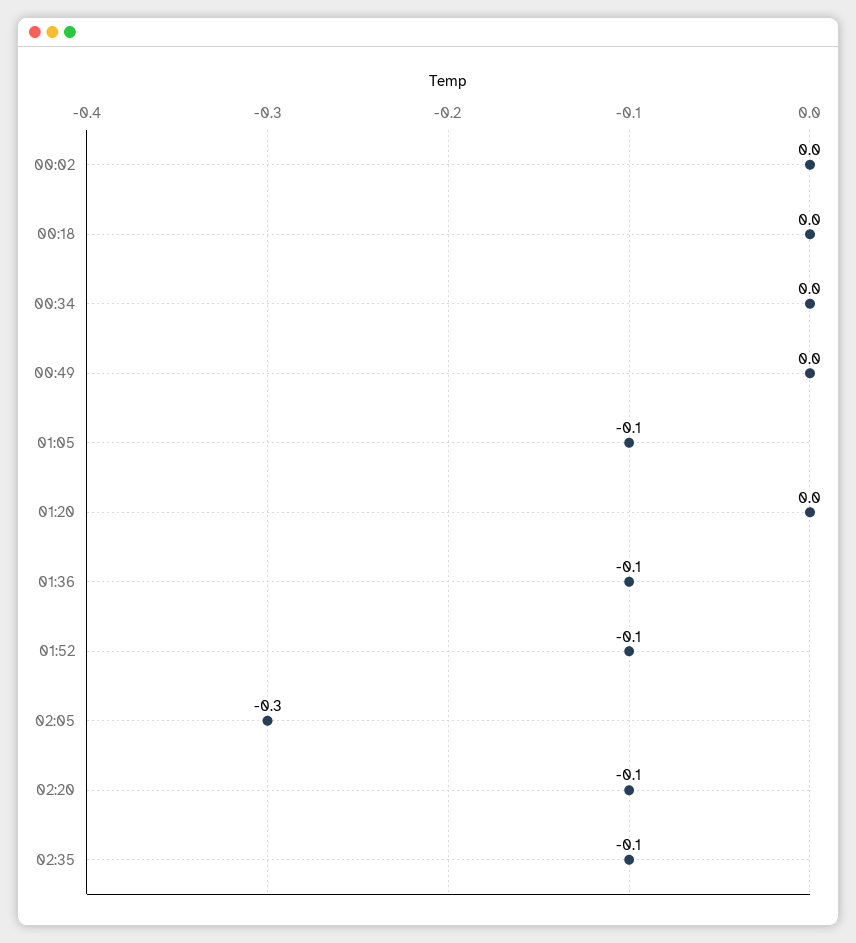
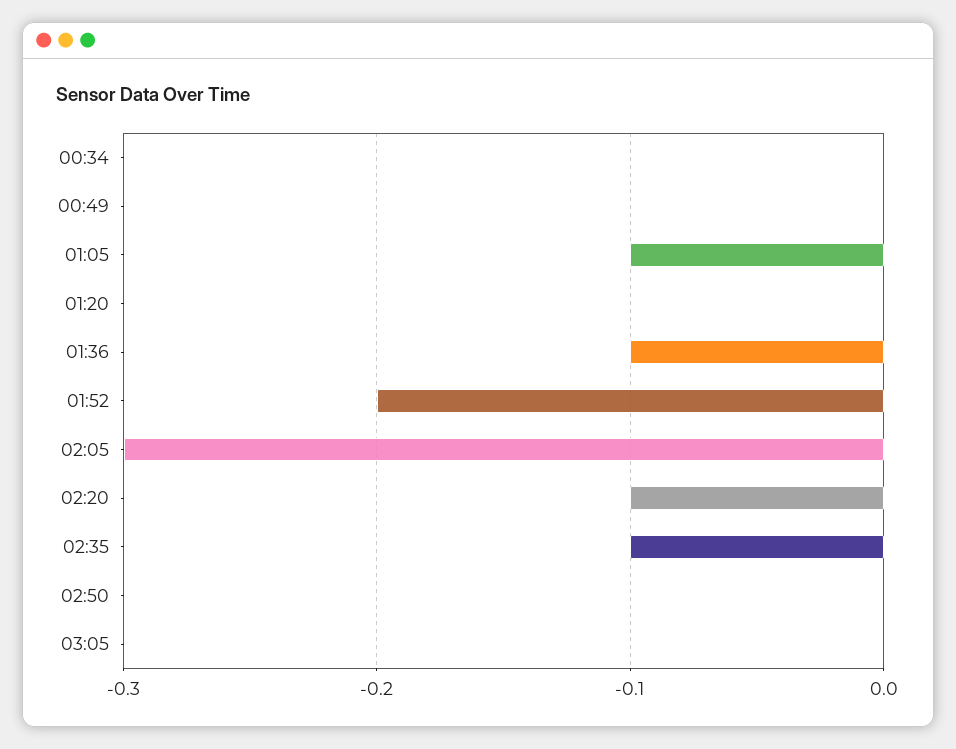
00:02: 0 -> none
00:18: 0 -> none
01:52: -0.1 -> -0.2
02:50: none -> 0
03:05: none -> 0

